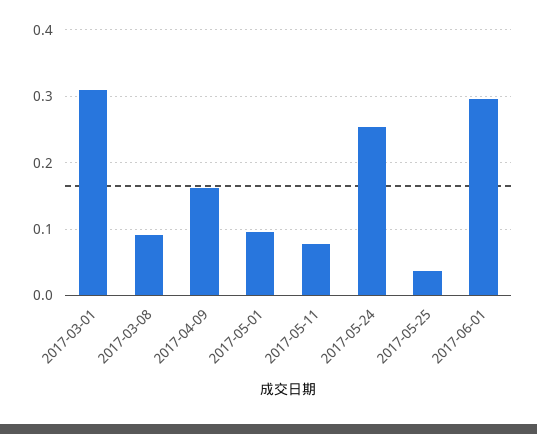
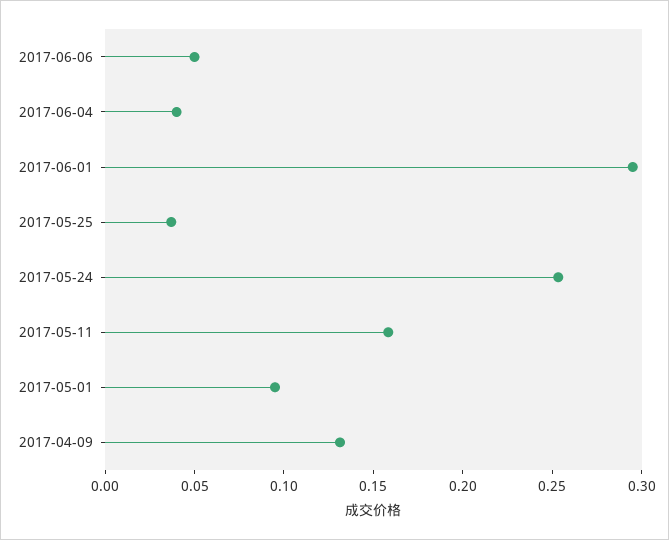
2017-03-01: 0.31 -> none
2017-03-08: 0.09 -> none
2017-04-09: 0.16 -> 0.13
2017-05-11: 0.08 -> 0.16
2017-06-06: none -> 0.05
2017-06-04: none -> 0.04

